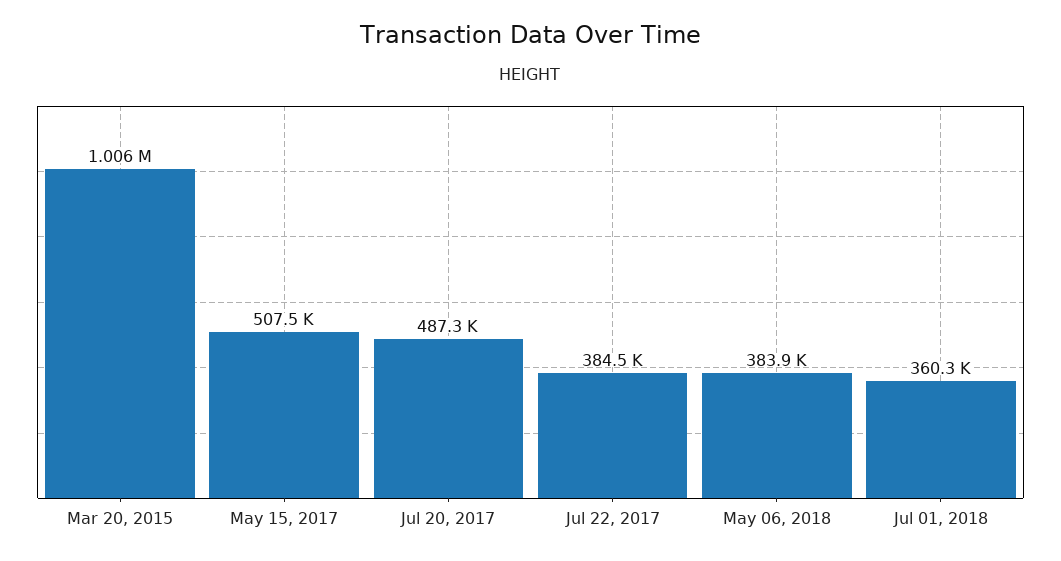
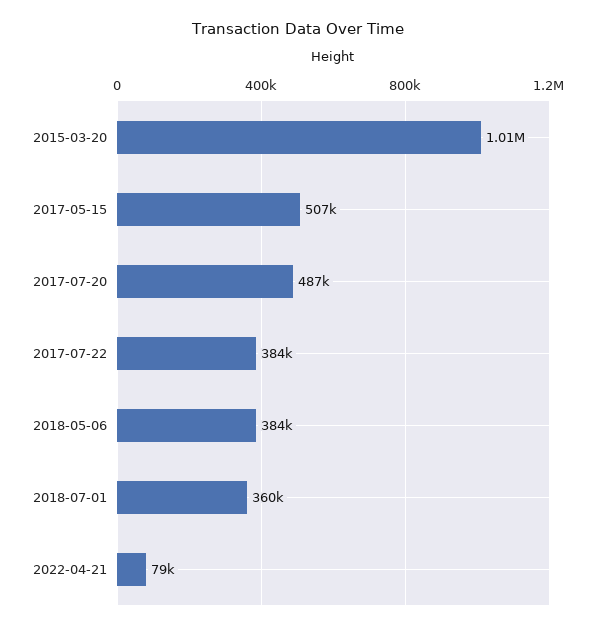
2022-04-21: none -> 79000

